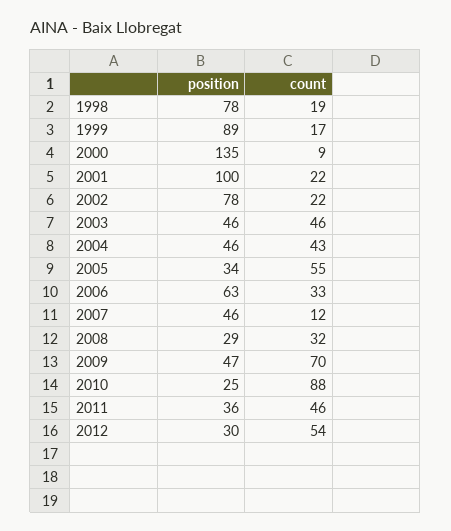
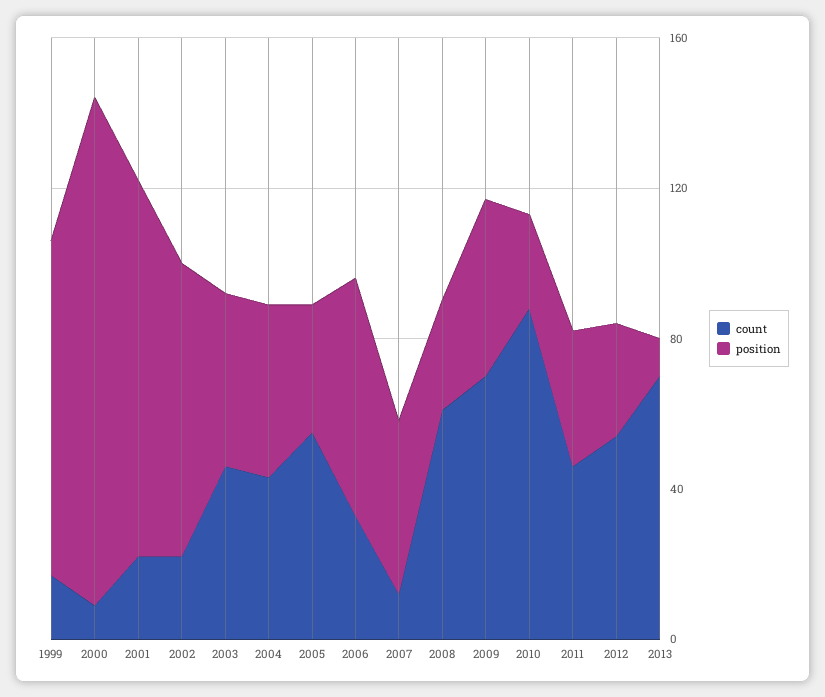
position, 1998: 78 -> none
count, 1998: 19 -> none
count, 2008: 32 -> 60
count, 2013: none -> 70
position, 2013: none -> 10

